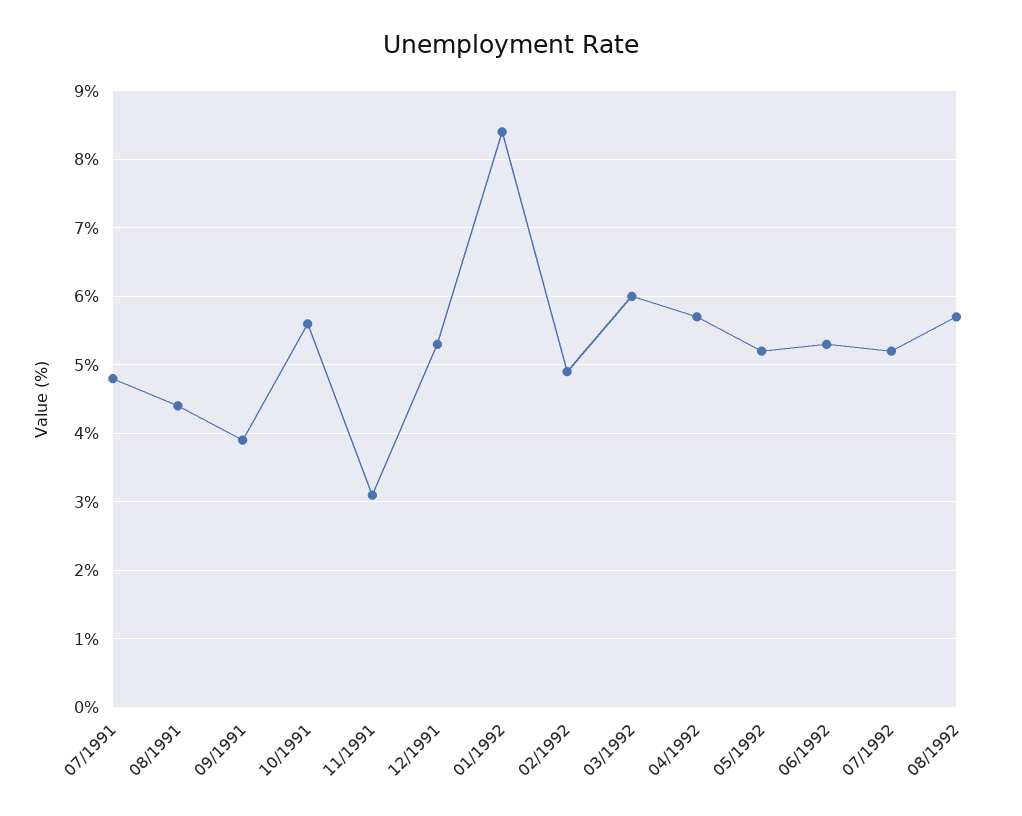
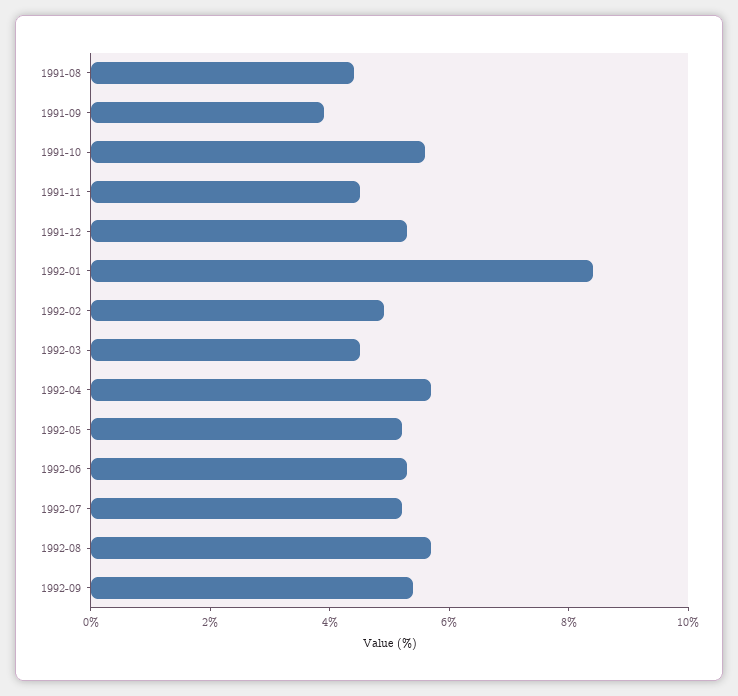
07/1991: 4.8 -> none
11/1991: 3.1 -> 4.5
03/1992: 6 -> 4.5
1992-09: none -> 5.5

